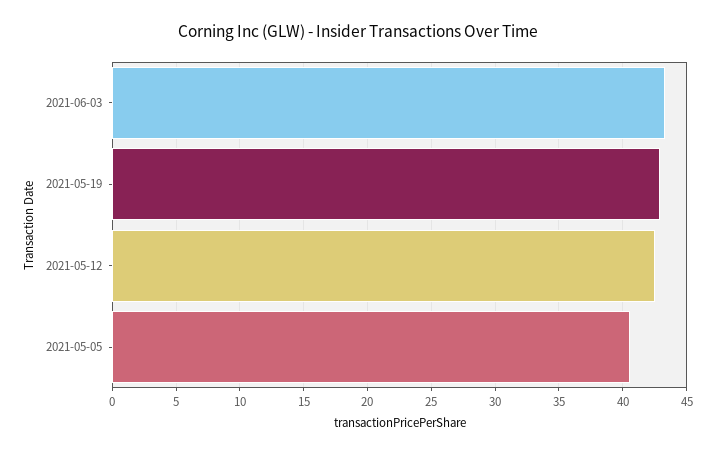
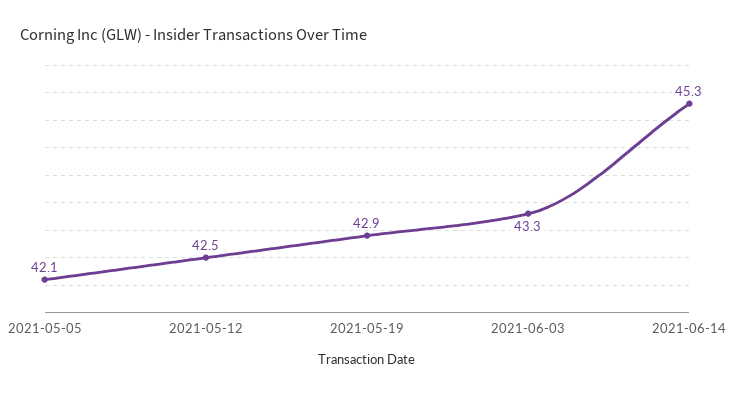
2021-05-05: 40.5 -> 42.1
2021-06-14: none -> 45.3

